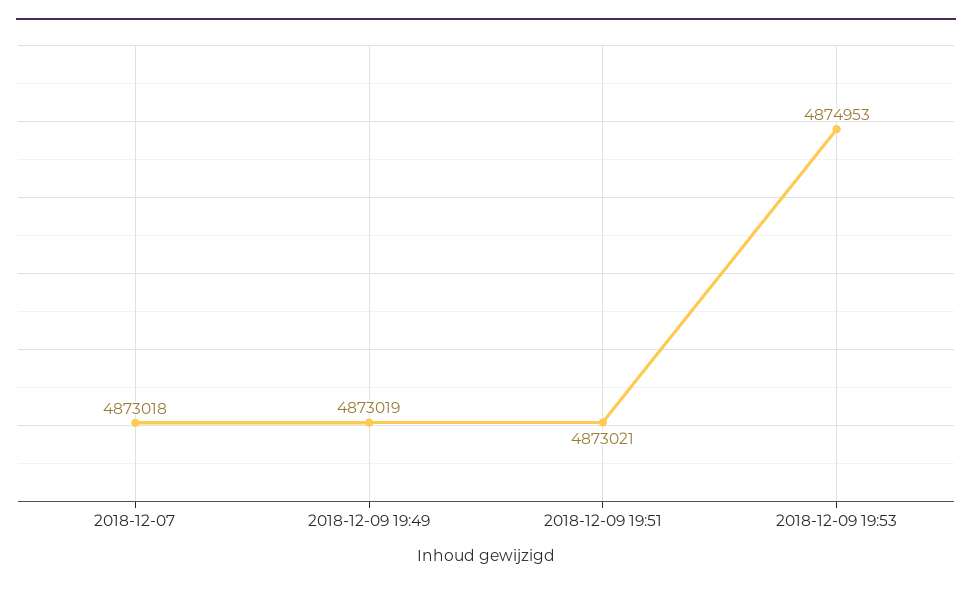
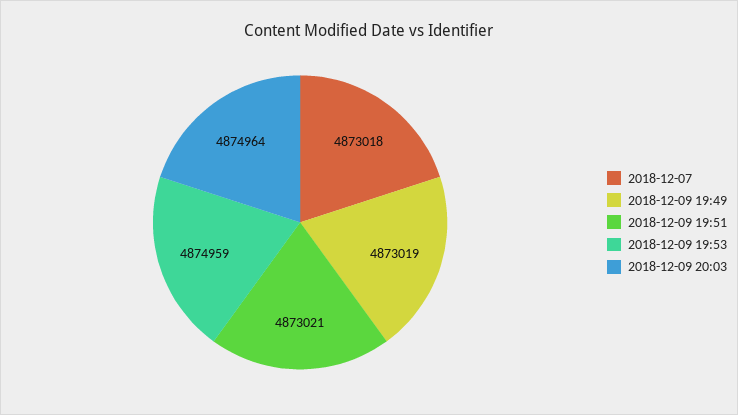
2018-12-09 19:53: 4874953 -> 4874959
2018-12-09 20:03: none -> 4874964

